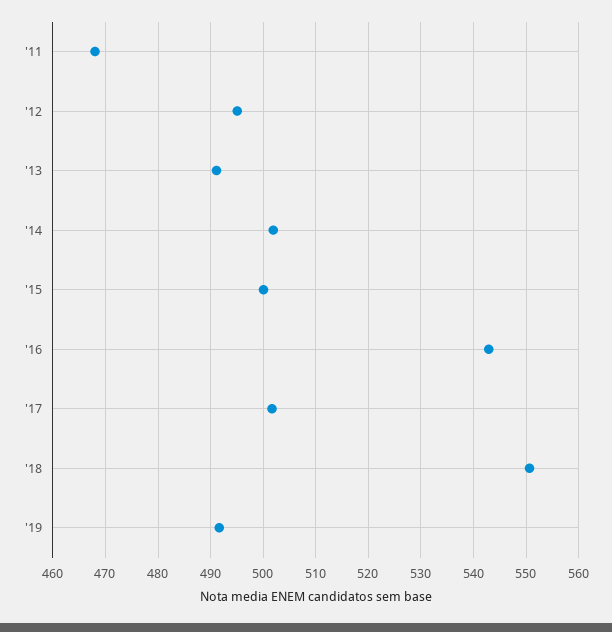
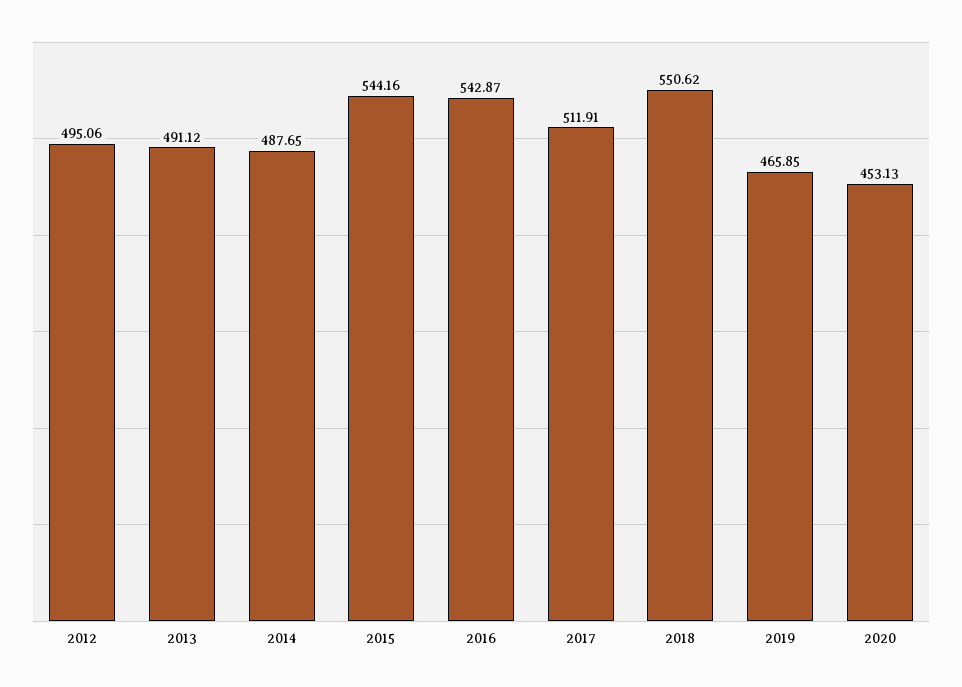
'11: 468 -> none
'14: 502 -> 487.65
'15: 500 -> 544.16
'17: 502 -> 511.91
'19: 492 -> 465.85
2020: none -> 453.13

